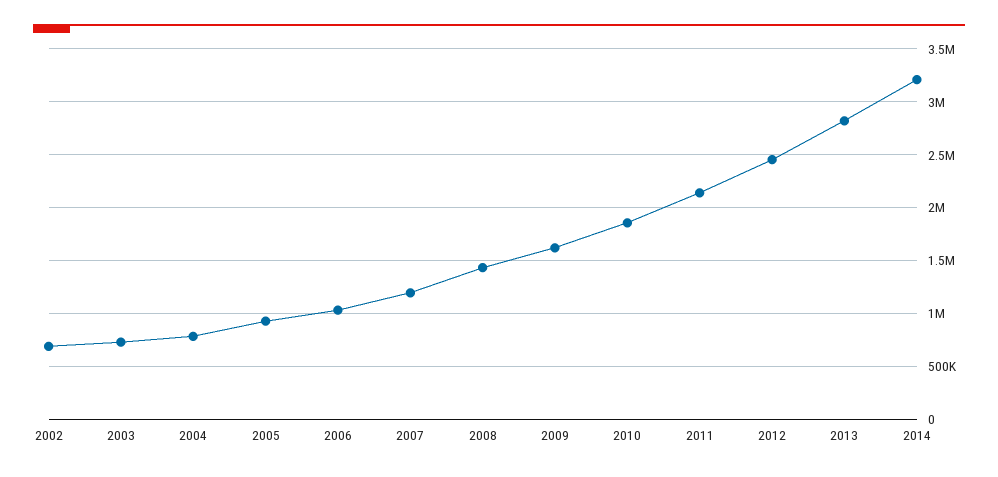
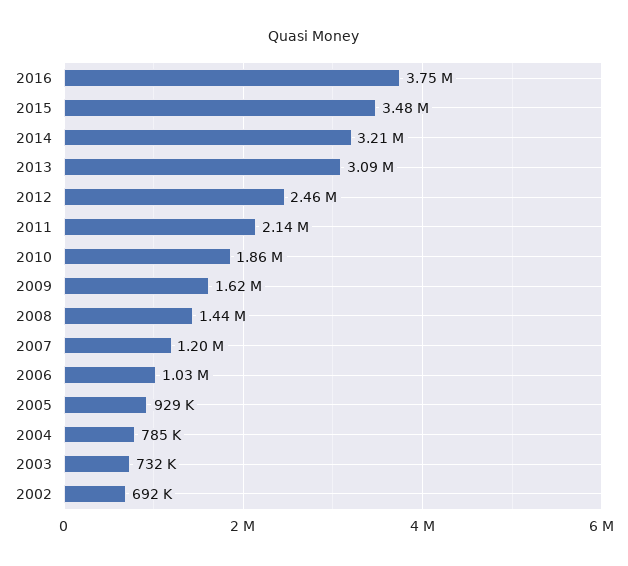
2013: 2800000 -> 3090000
2016: none -> 3750000
2015: none -> 3480000

